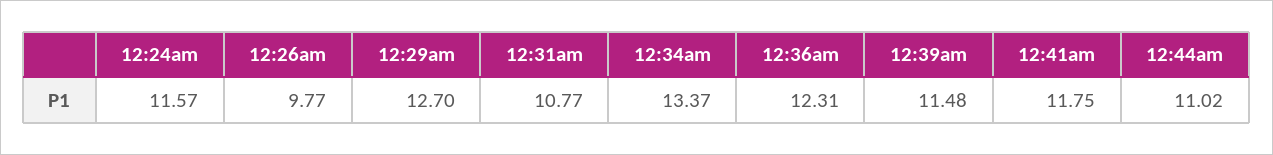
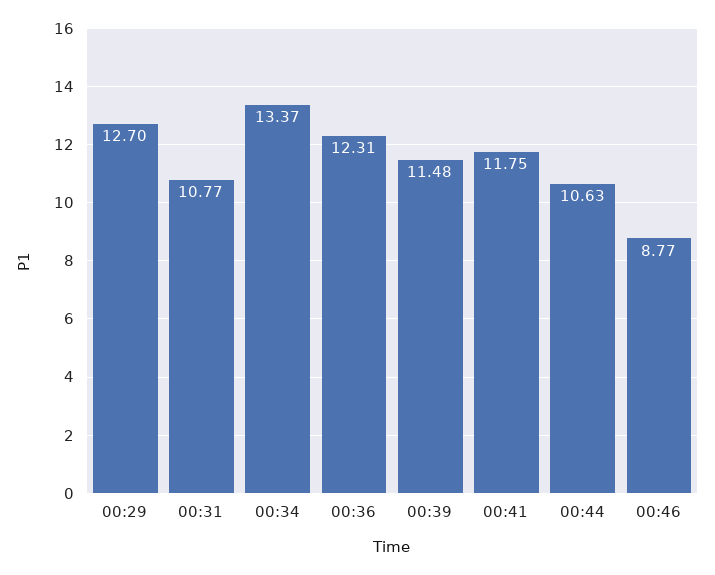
12:24am: 11.57 -> none
12:26am: 9.77 -> none
12:44am: 11.02 -> 10.63
00:46: none -> 8.77

